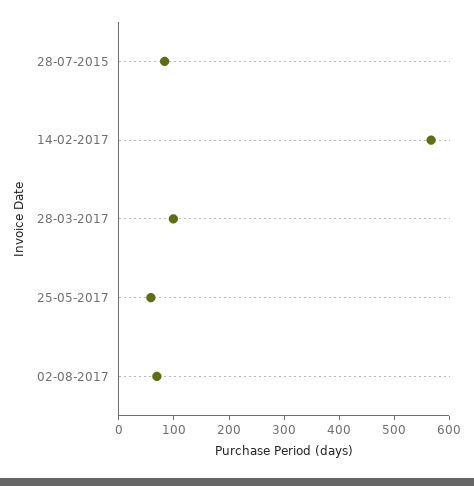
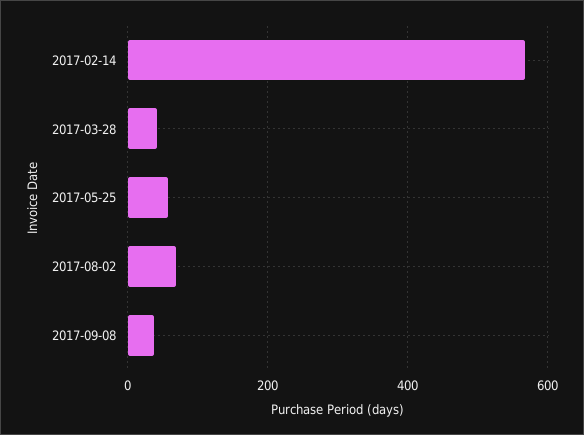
28-07-2015: 80 -> none
28-03-2017: 100 -> 40
2017-09-08: none -> 40

